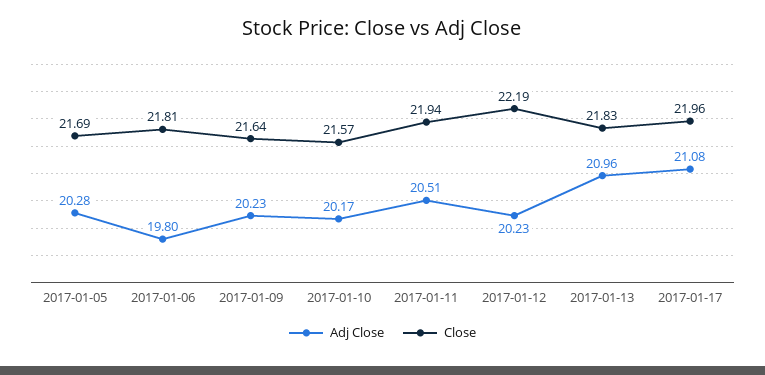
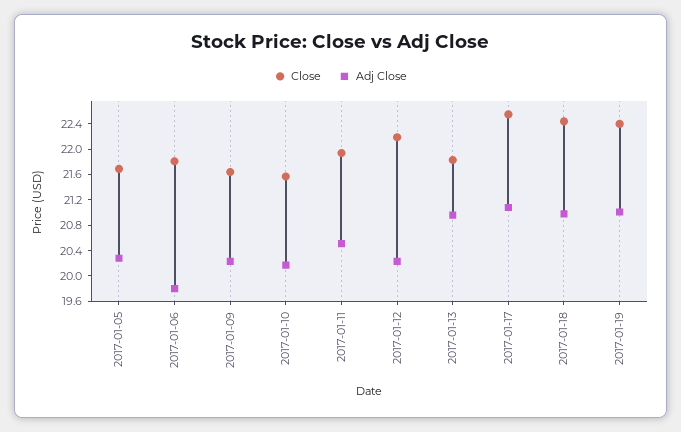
Close, 2017-01-17: 21.96 -> 22.6
Close, 2017-01-18: none -> 22.4
Adj Close, 2017-01-18: none -> 21
Close, 2017-01-19: none -> 22.4
Adj Close, 2017-01-19: none -> 21

